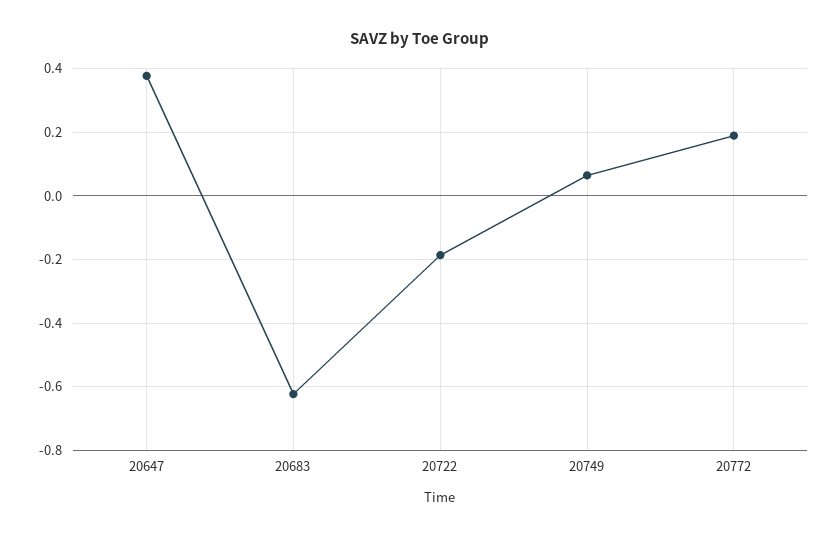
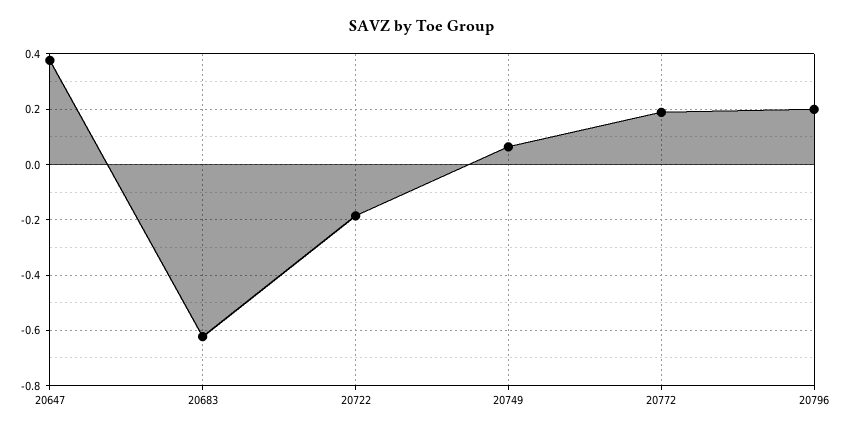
20796: none -> 0.2

